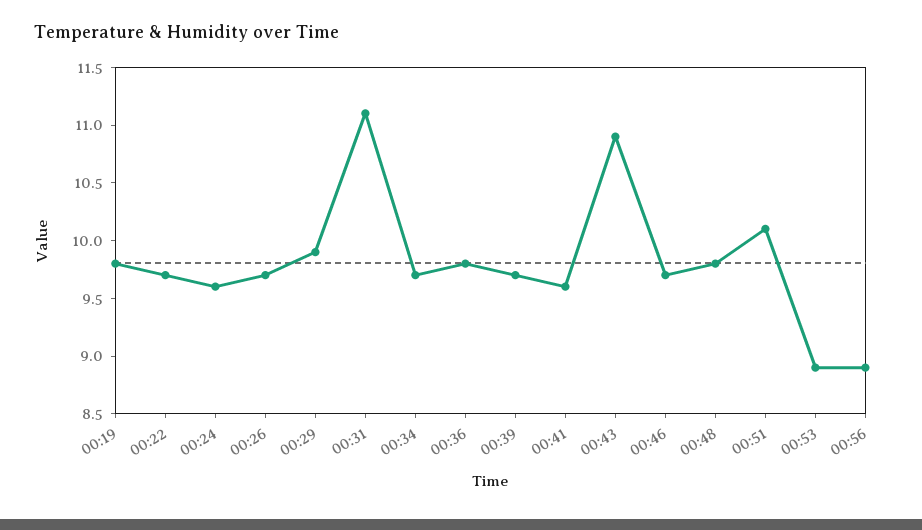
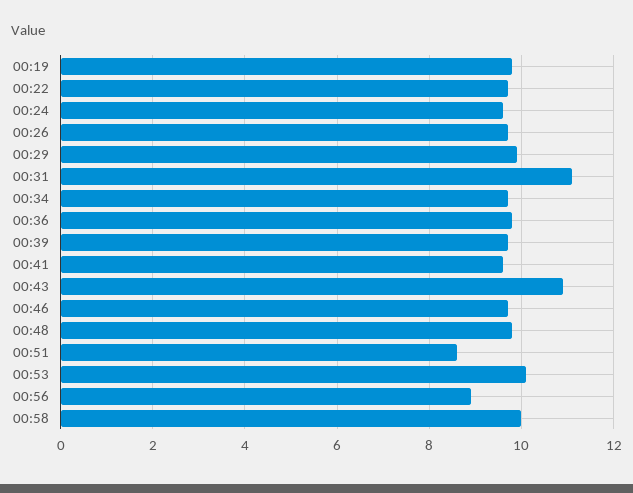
00:51: 10.1 -> 8.5
00:53: 8.9 -> 10
00:58: none -> 10

